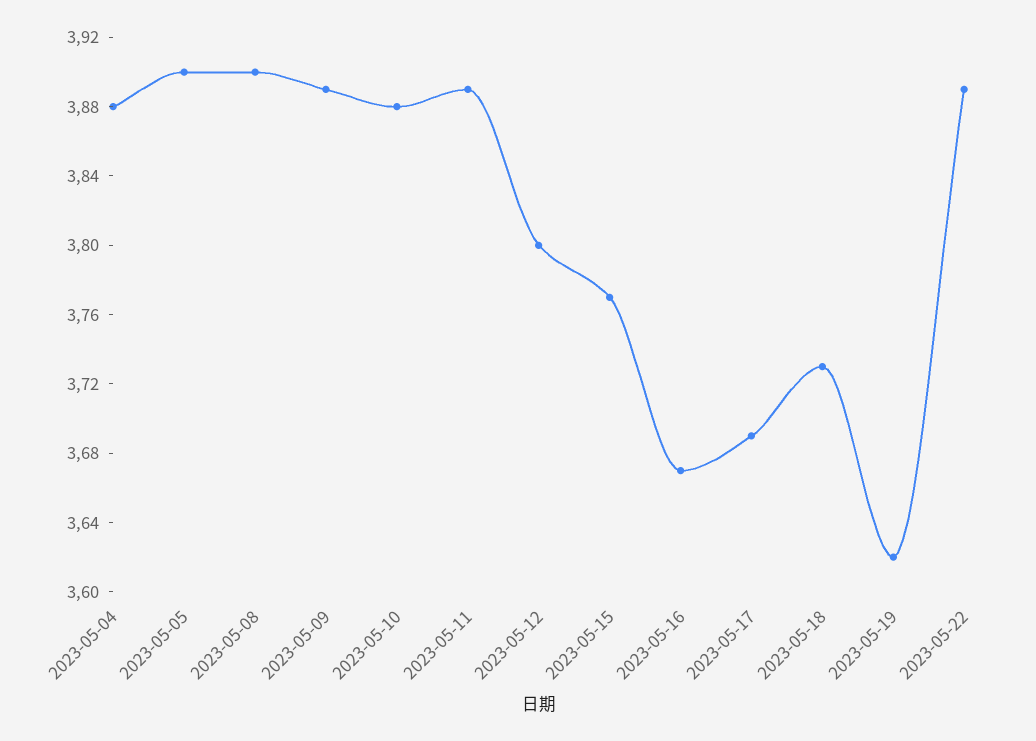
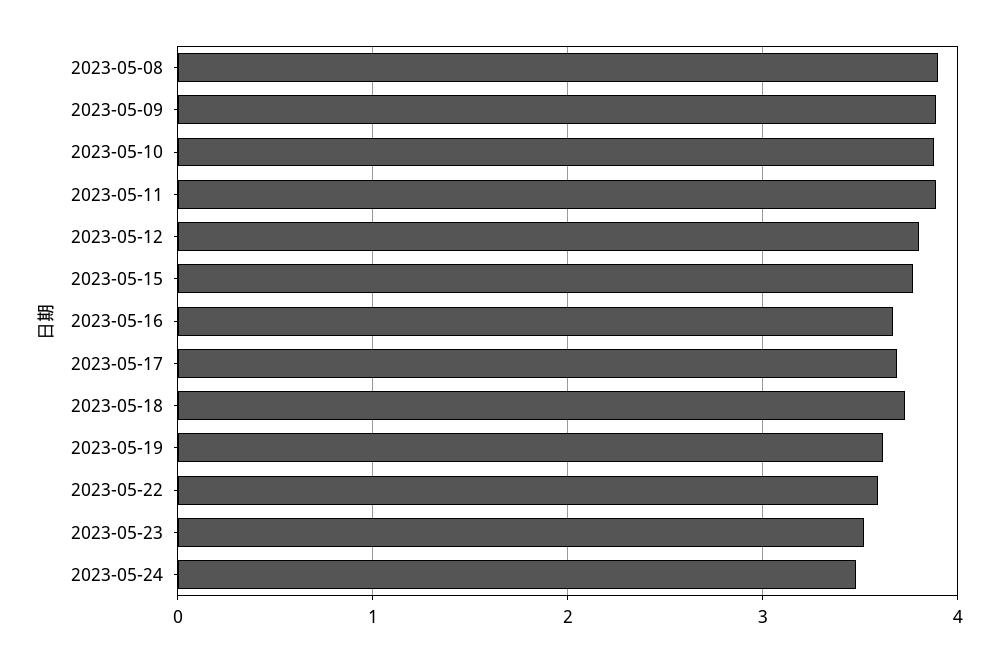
2023-05-04: 3.88 -> none
2023-05-05: 3.9 -> none
2023-05-22: 3.89 -> 3.6
2023-05-23: none -> 3.5
2023-05-24: none -> 3.5

